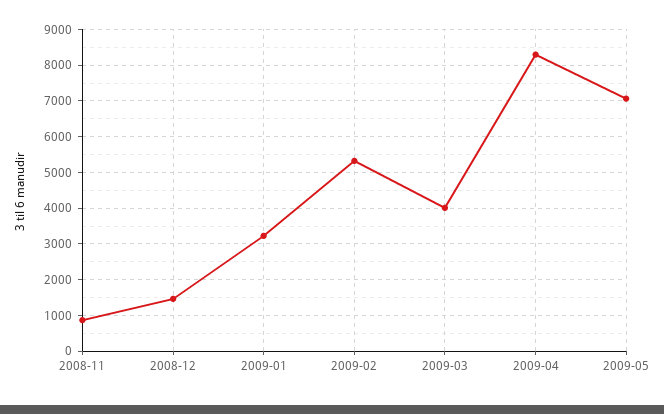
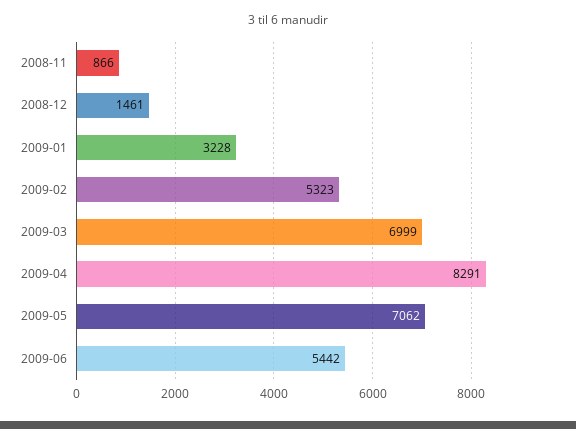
2009-03: 4000 -> 6999
2009-06: none -> 5442

